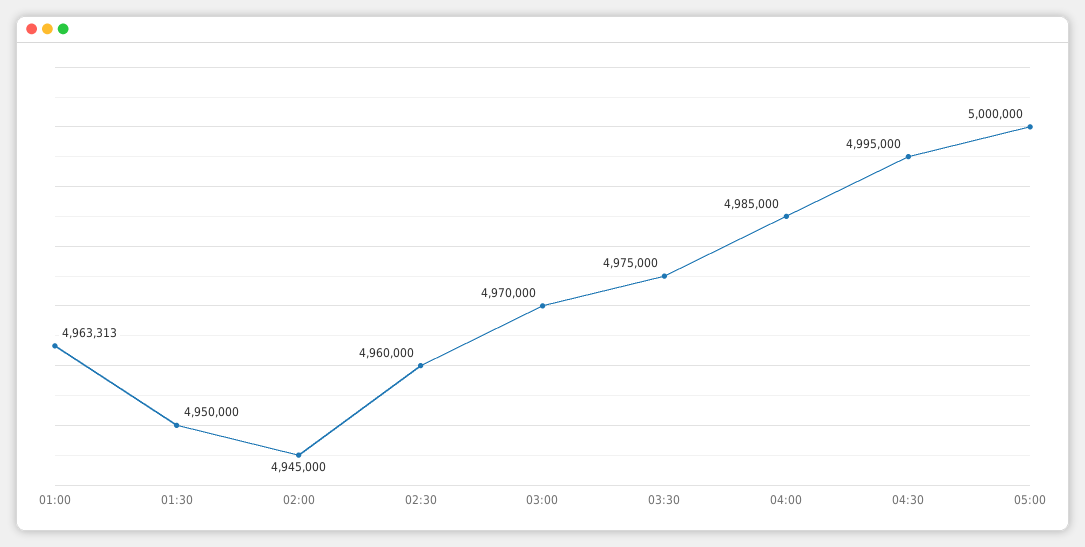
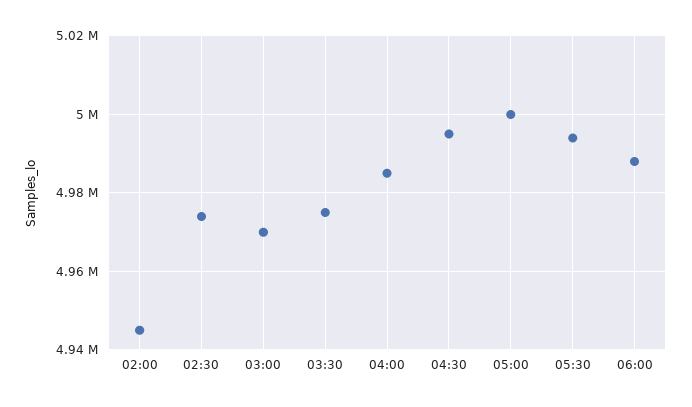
01:00: 4963313 -> none
01:30: 4950000 -> none
02:30: 4960000 -> 4974000
05:30: none -> 4994000
06:00: none -> 4988000

